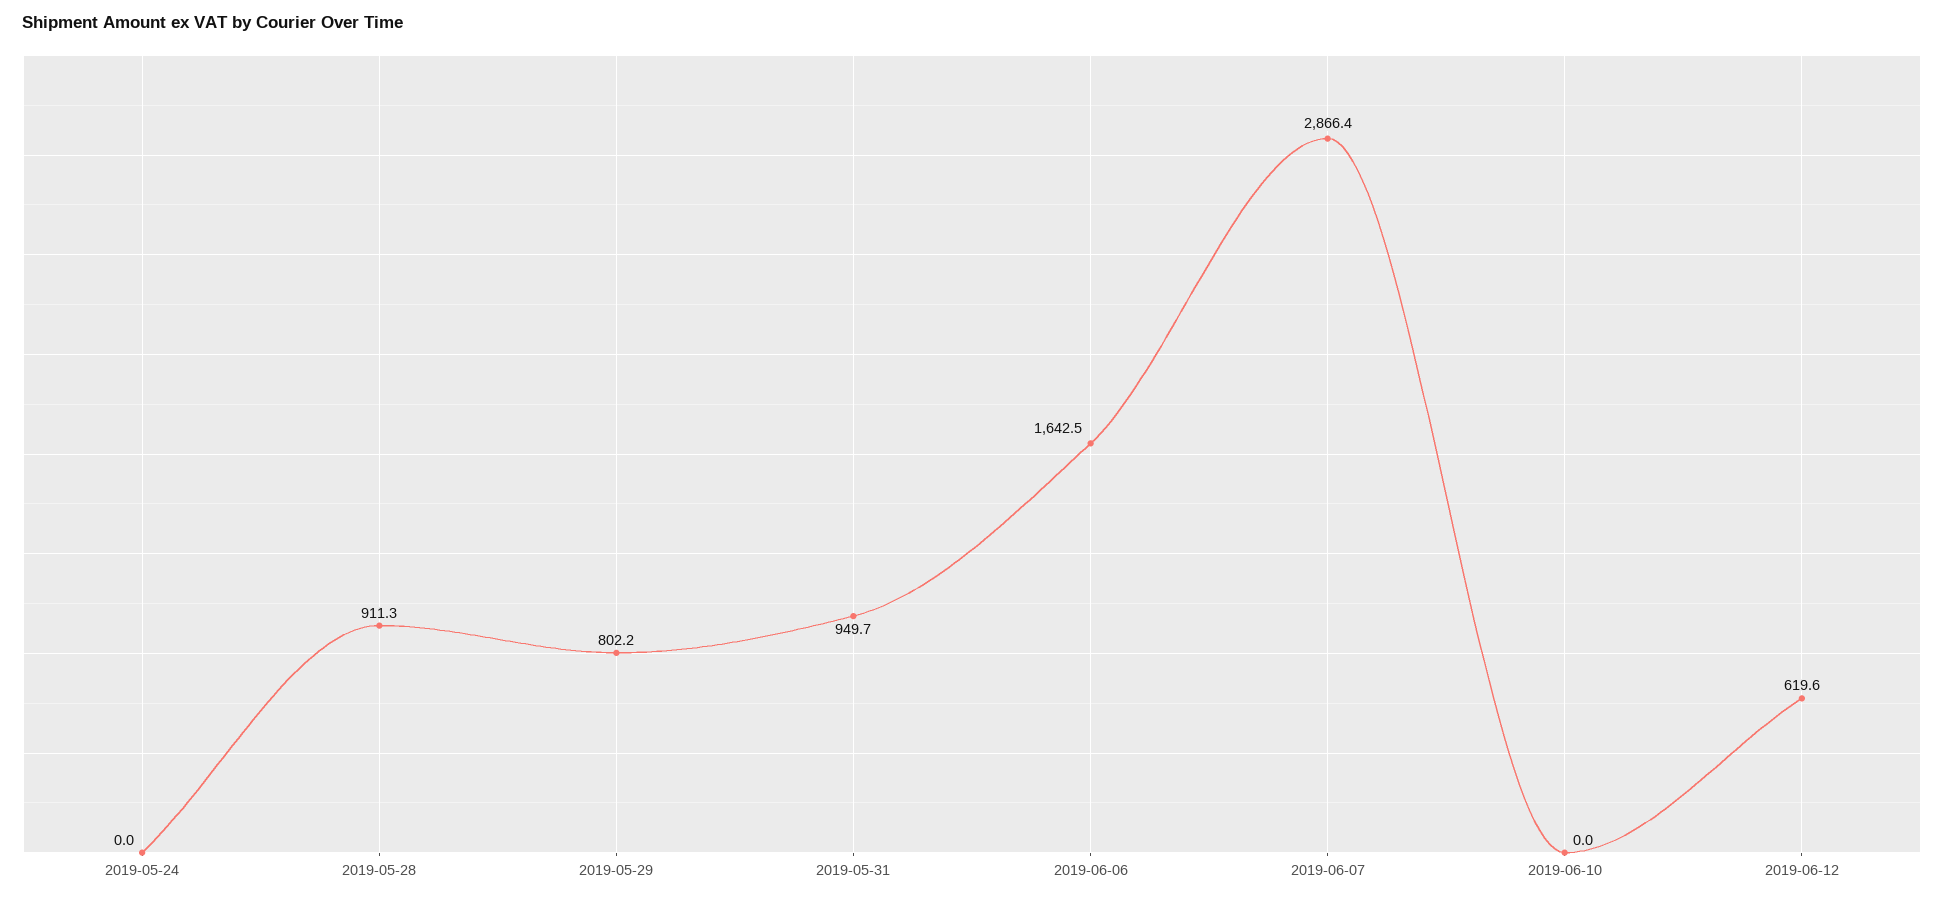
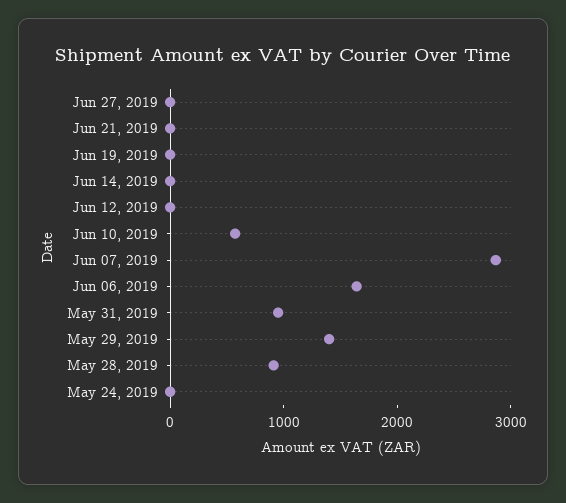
2019-05-29: 802.2 -> 1400
2019-06-10: 0 -> 600
2019-06-12: 619.6 -> 0
Jun 27, 2019: none -> 0
Jun 21, 2019: none -> 0
Jun 19, 2019: none -> 0
Jun 14, 2019: none -> 0

